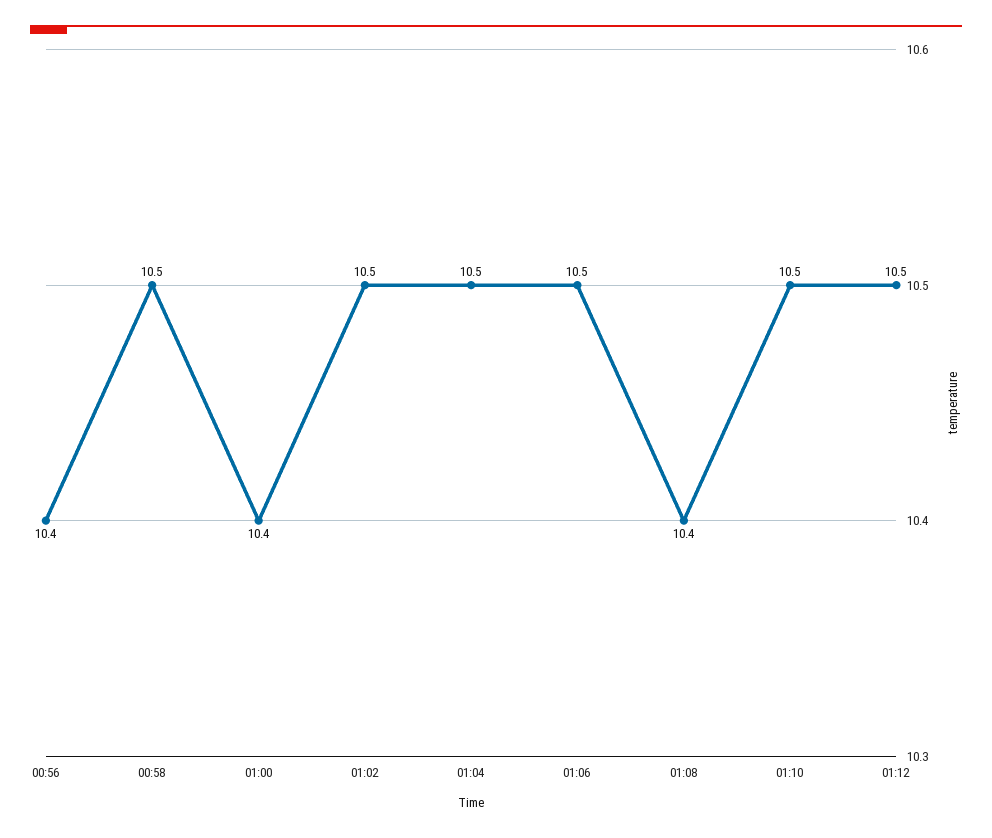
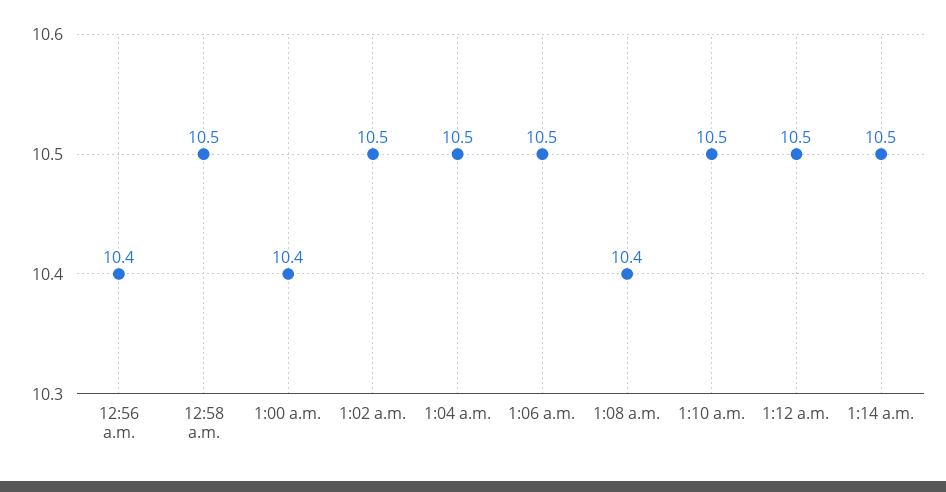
1:14 a.m.: none -> 10.5

